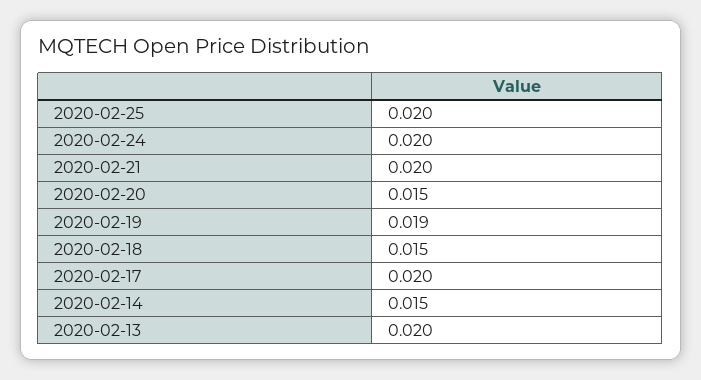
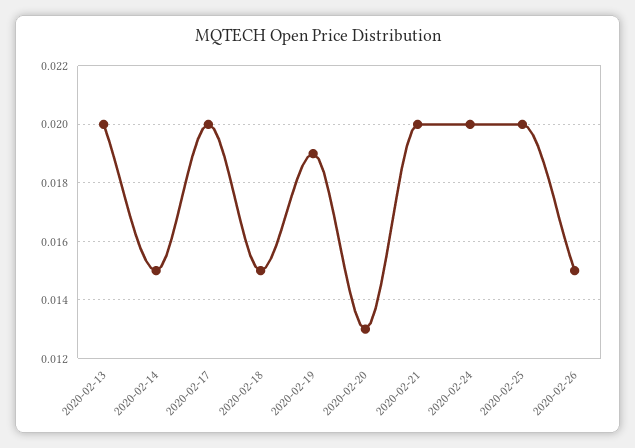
2020-02-20: 0.015 -> 0.013
2020-02-26: none -> 0.015

